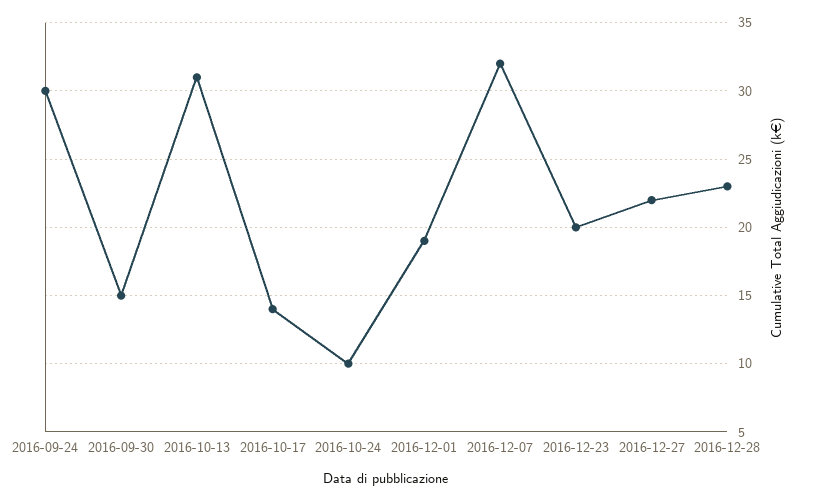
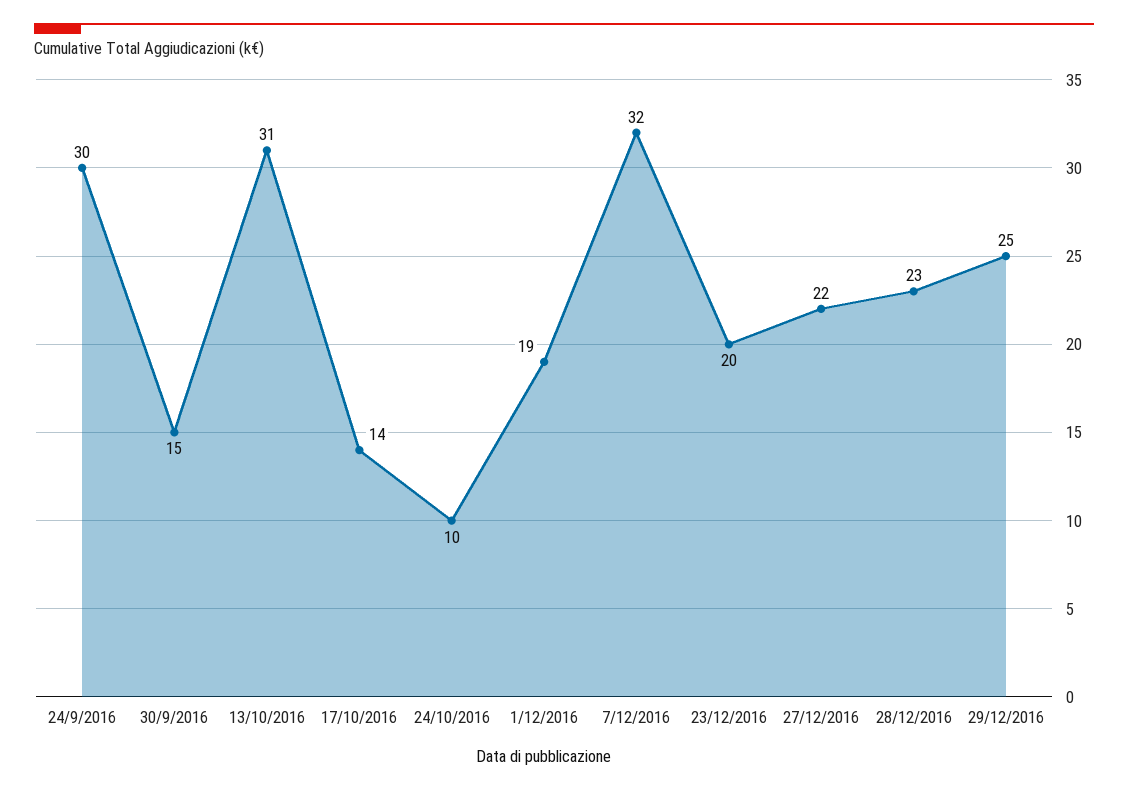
29/12/2016: none -> 25

